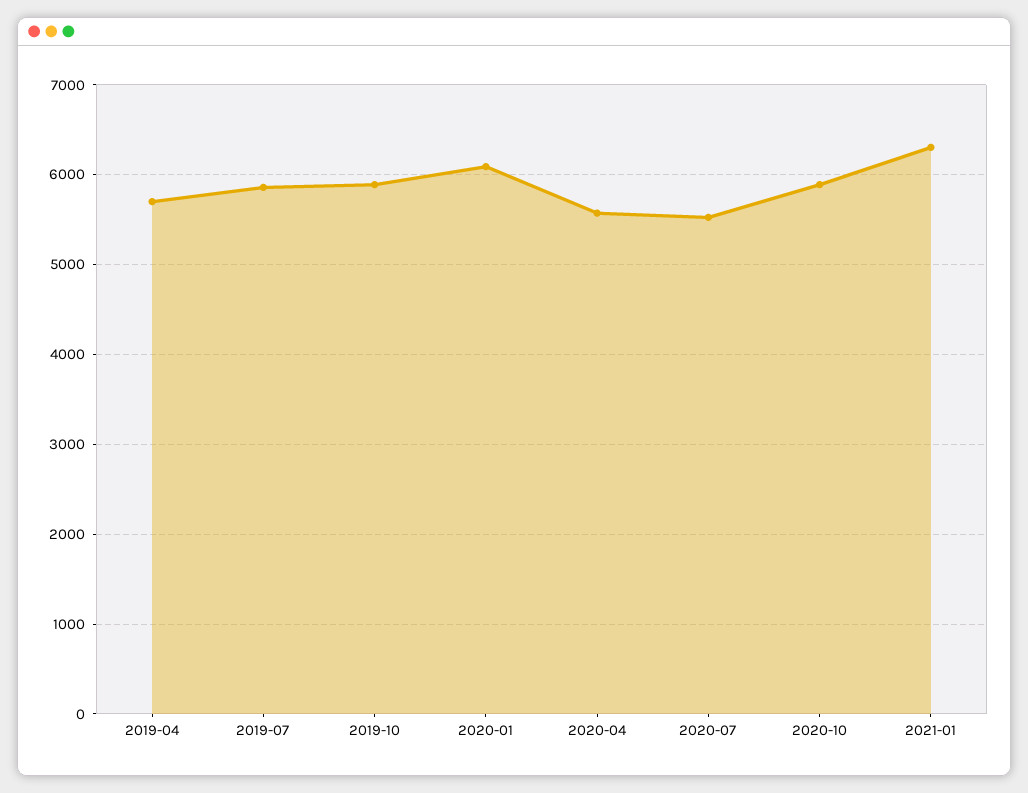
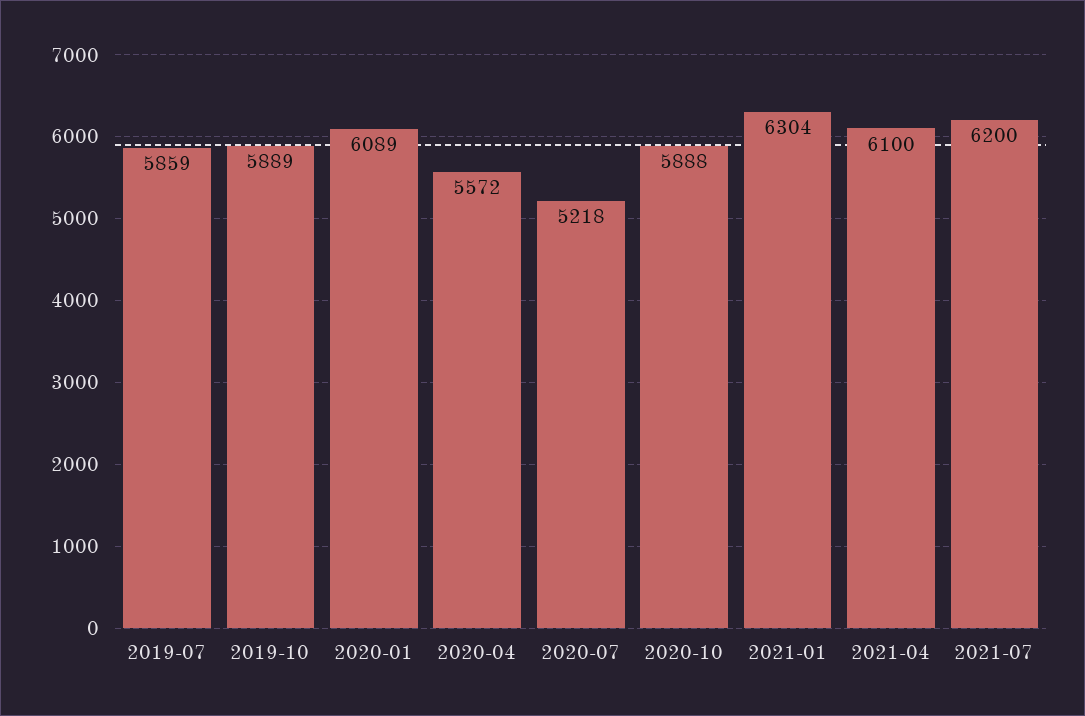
2019-04: 5700 -> none
2020-07: 5500 -> 5218
2021-04: none -> 6100
2021-07: none -> 6200

